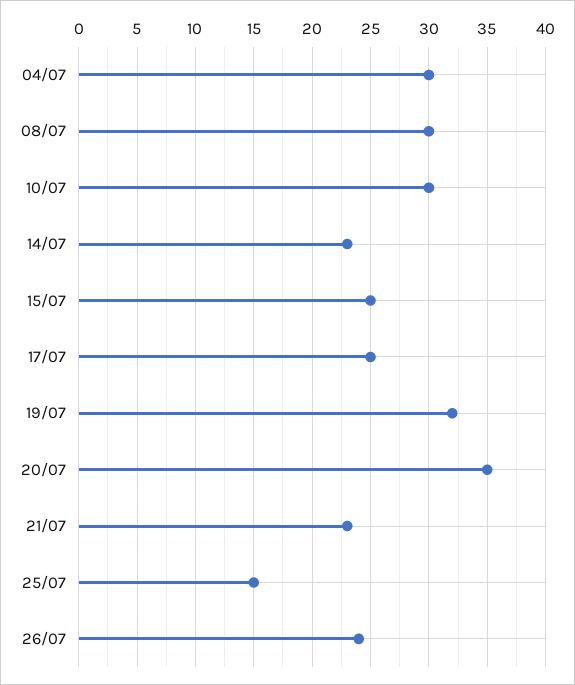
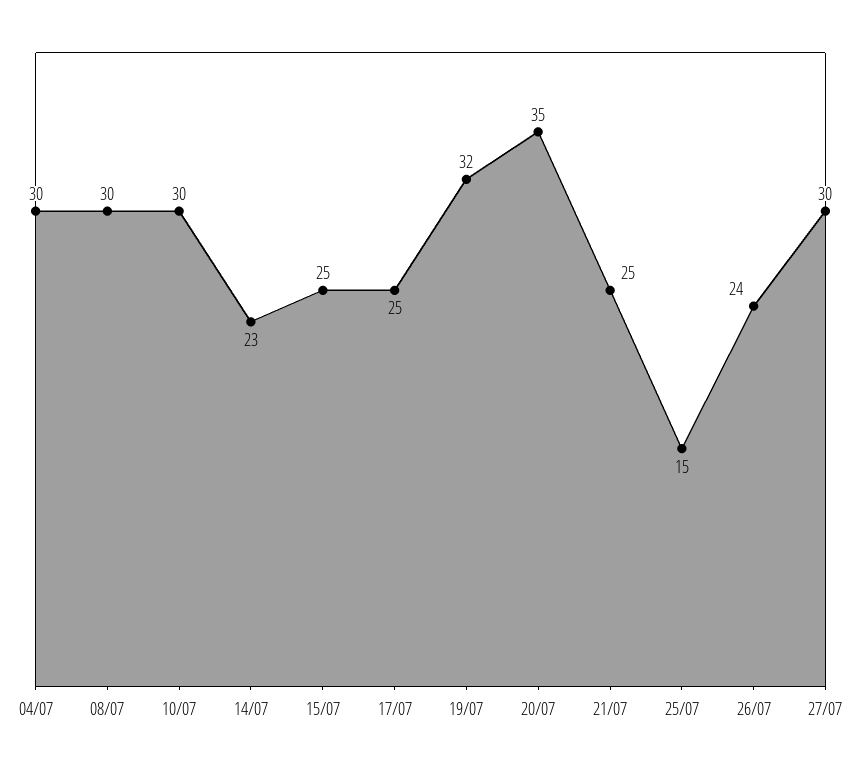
21/07: 23 -> 25
27/07: none -> 30

